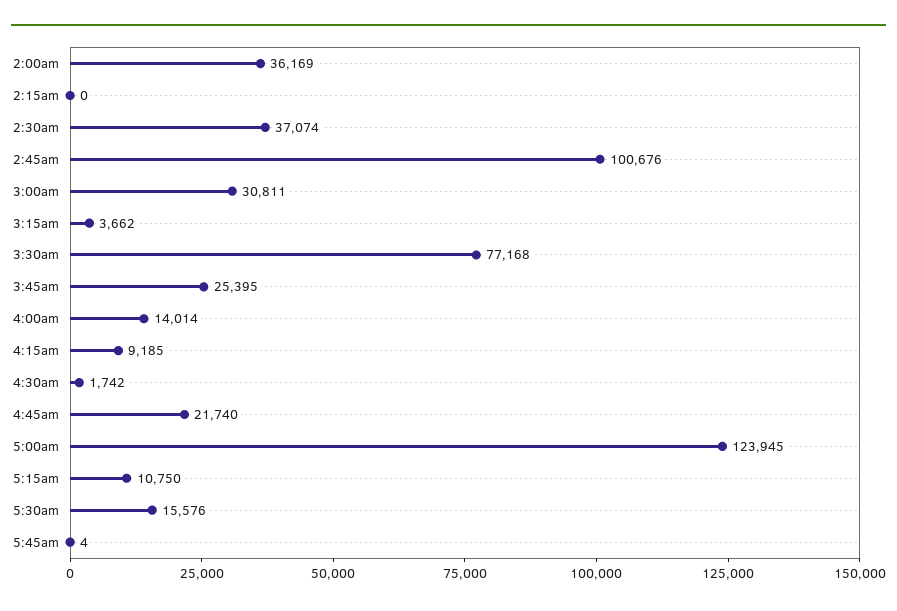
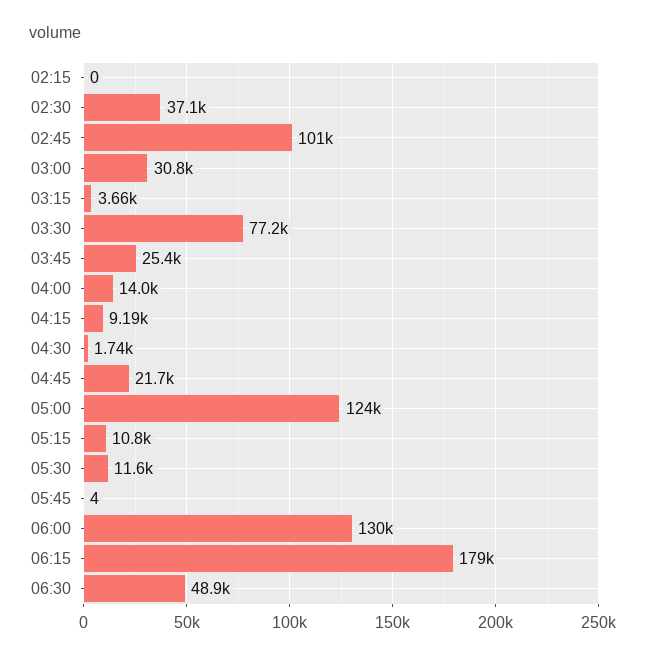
2:00am: 36169 -> none
5:30am: 15576 -> 11600
06:00: none -> 130000
06:15: none -> 179000
06:30: none -> 48900

